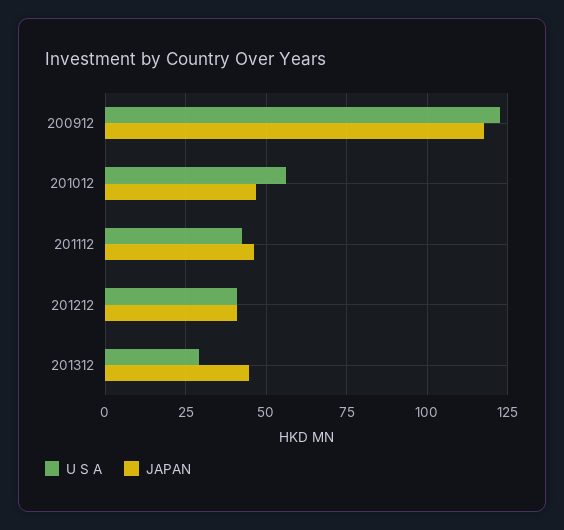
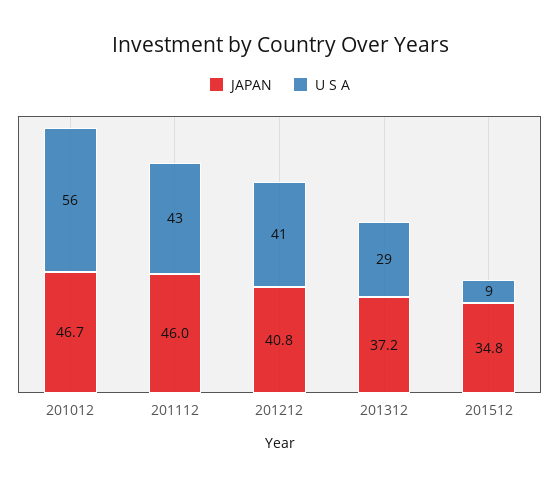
U S A, 200912: 122.5 -> none
JAPAN, 200912: 117.5 -> none
JAPAN, 201312: 45 -> 37.2
JAPAN, 201512: none -> 34.8
U S A, 201512: none -> 9

